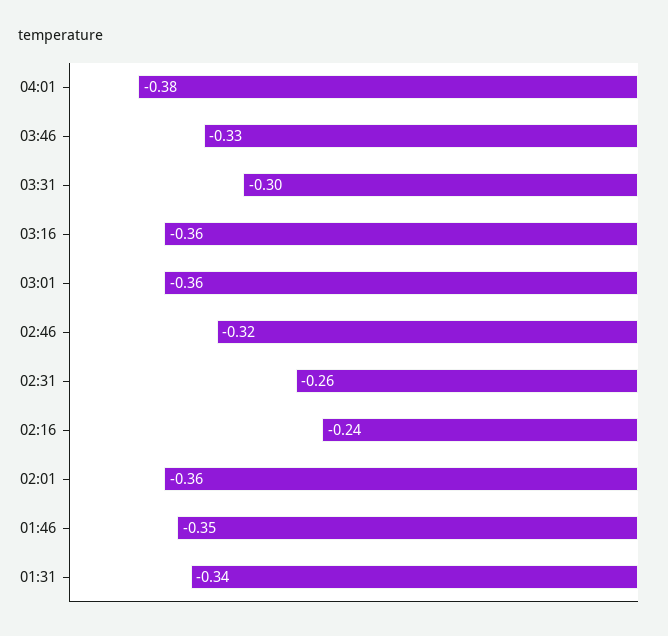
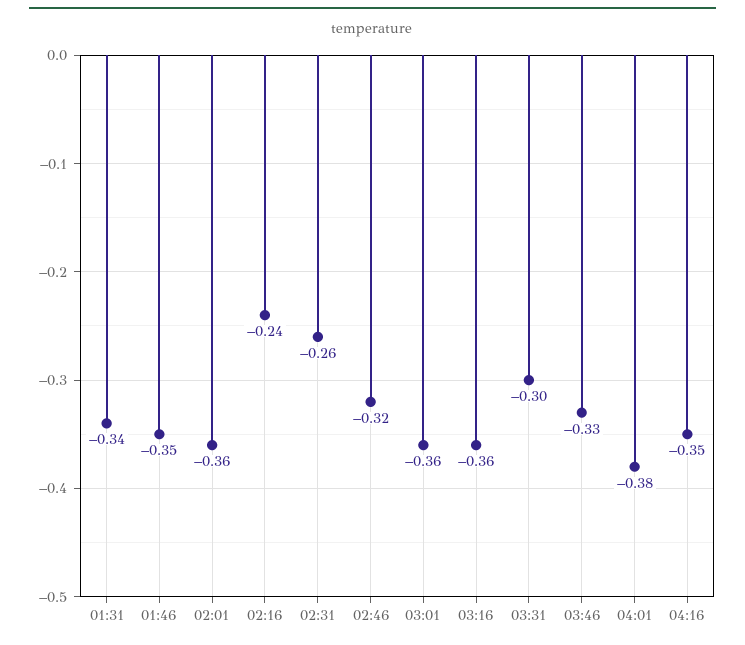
04:16: none -> -0.35

